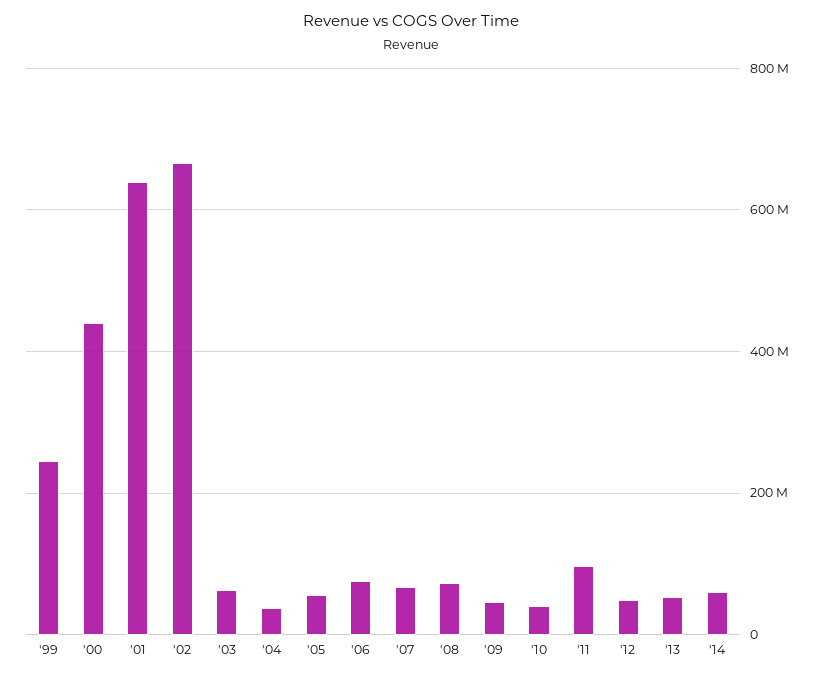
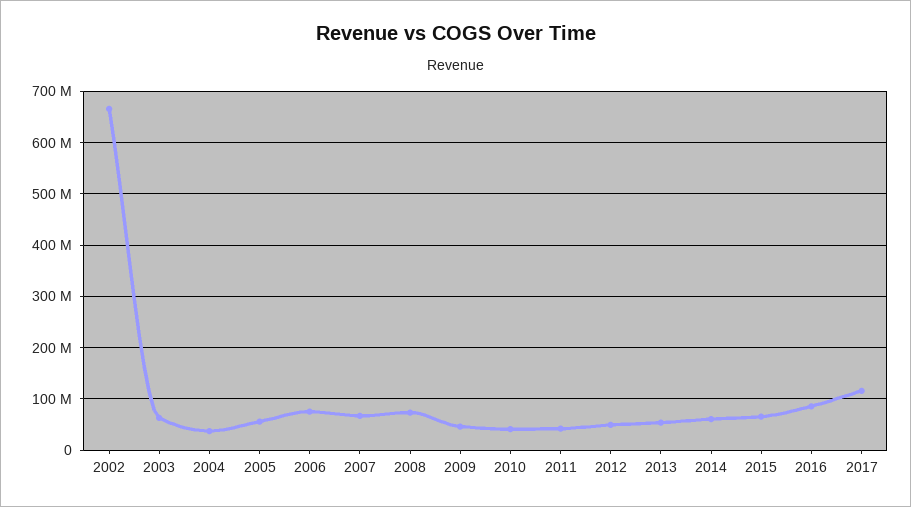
'99: 240000000 -> none
'00: 440000000 -> none
'01: 640000000 -> none
'11: 100000000 -> 40000000
2015: none -> 60000000
2016: none -> 80000000
2017: none -> 120000000

